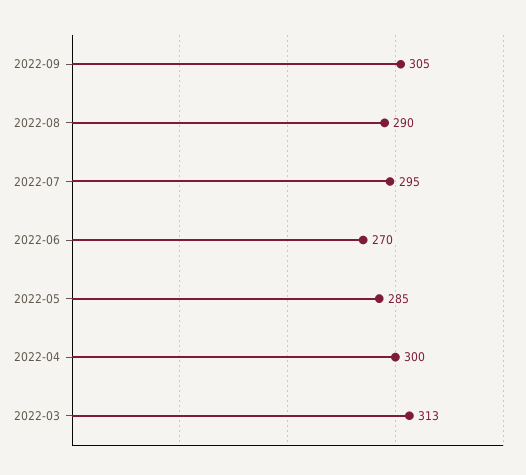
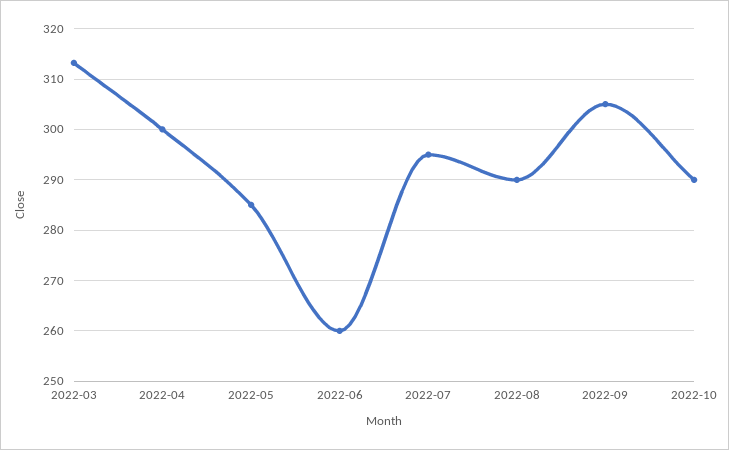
2022-06: 270 -> 260
2022-10: none -> 290

